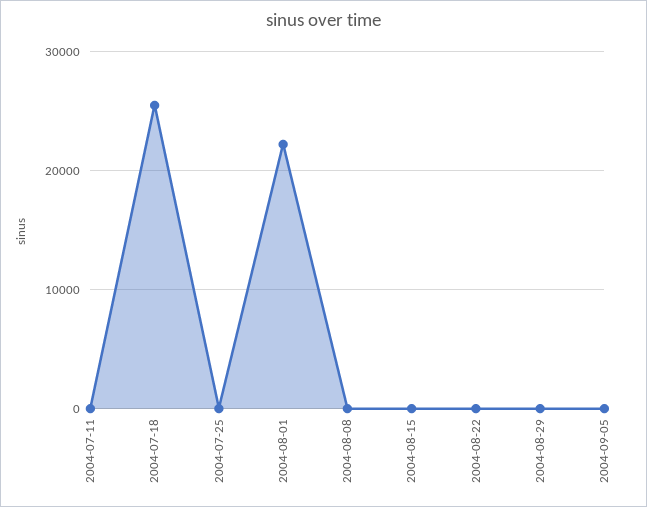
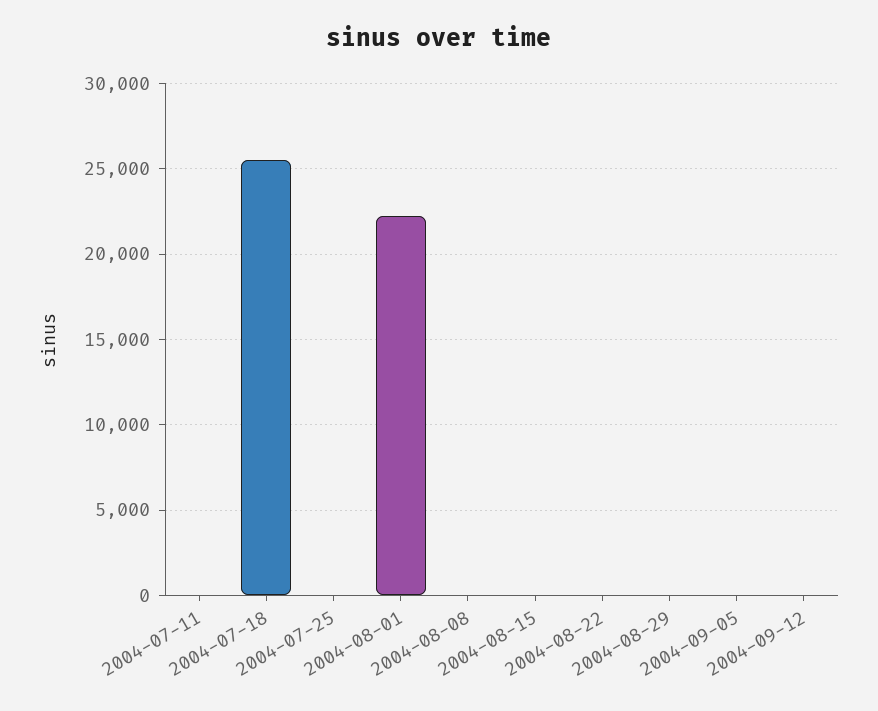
2004-09-12: none -> 0

